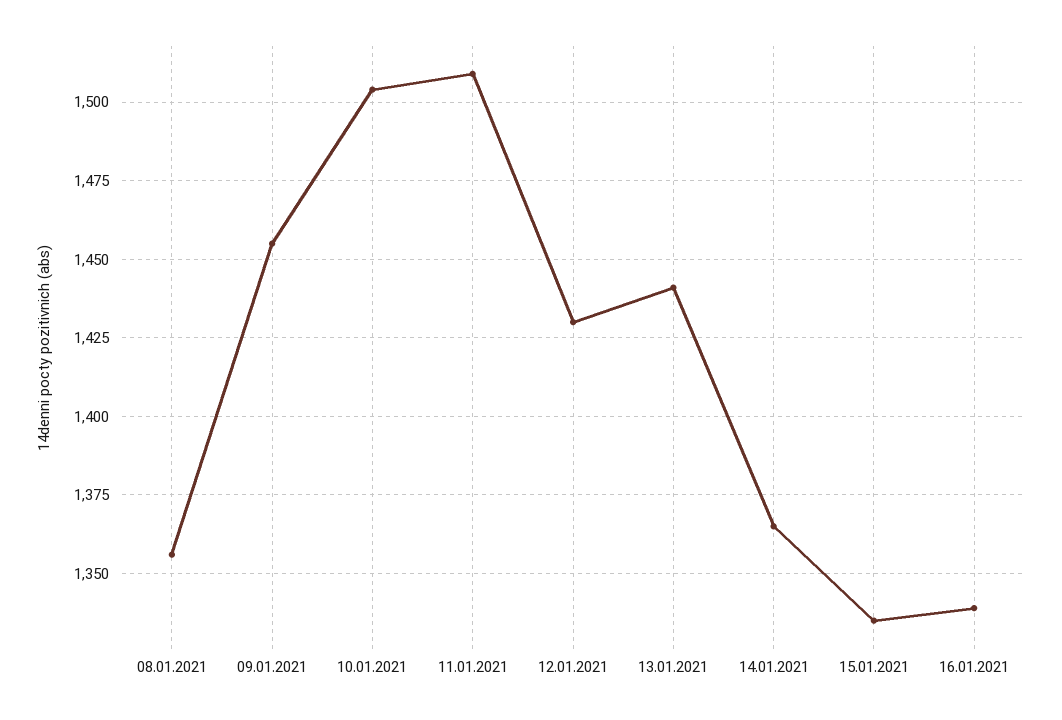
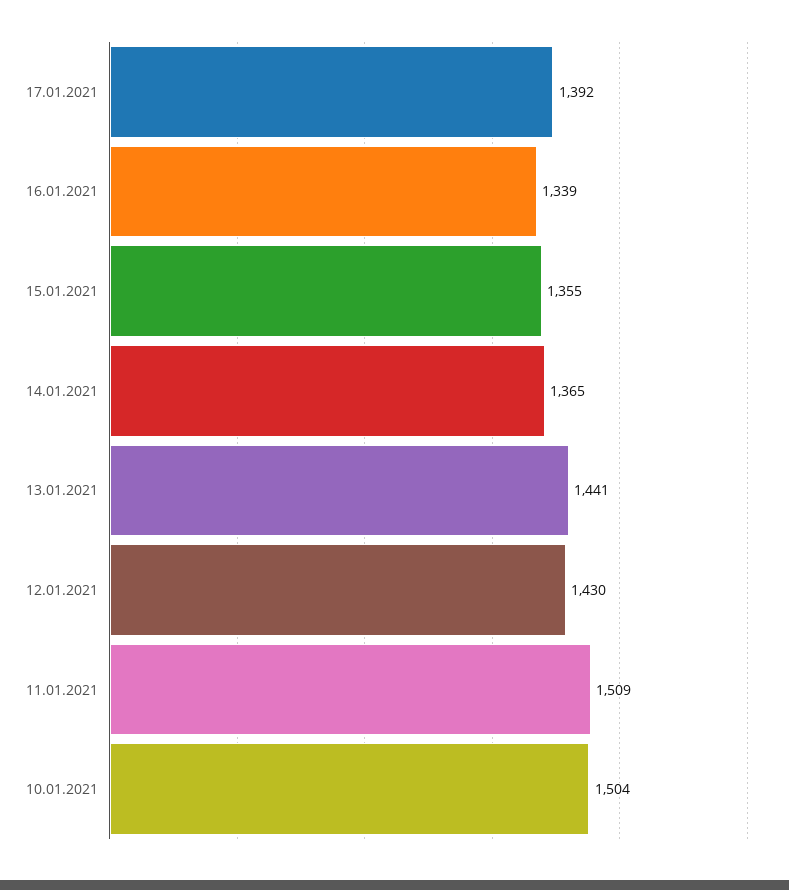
08.01.2021: 1355 -> none
09.01.2021: 1455 -> none
15.01.2021: 1335 -> 1355
17.01.2021: none -> 1392

